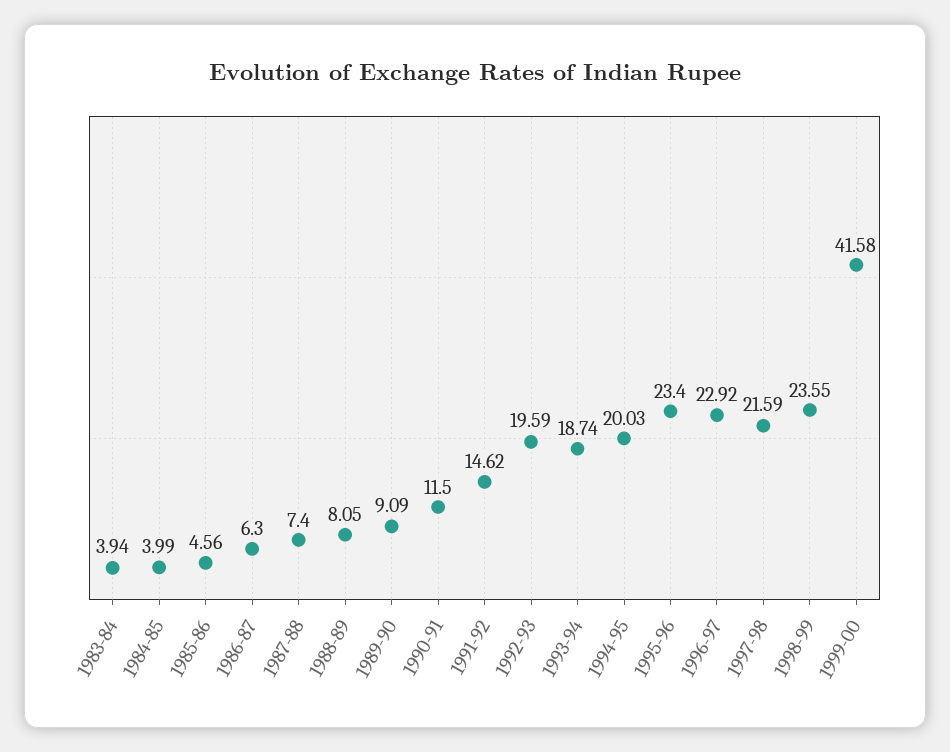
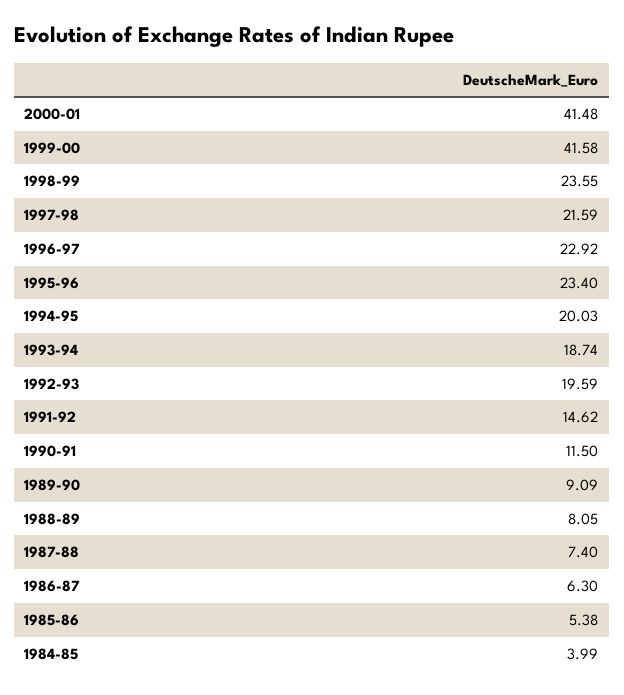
1983-84: 3.94 -> none
1985-86: 4.56 -> 5.38
2000-01: none -> 41.48

